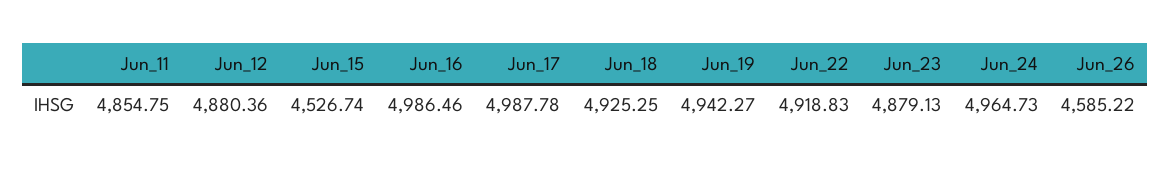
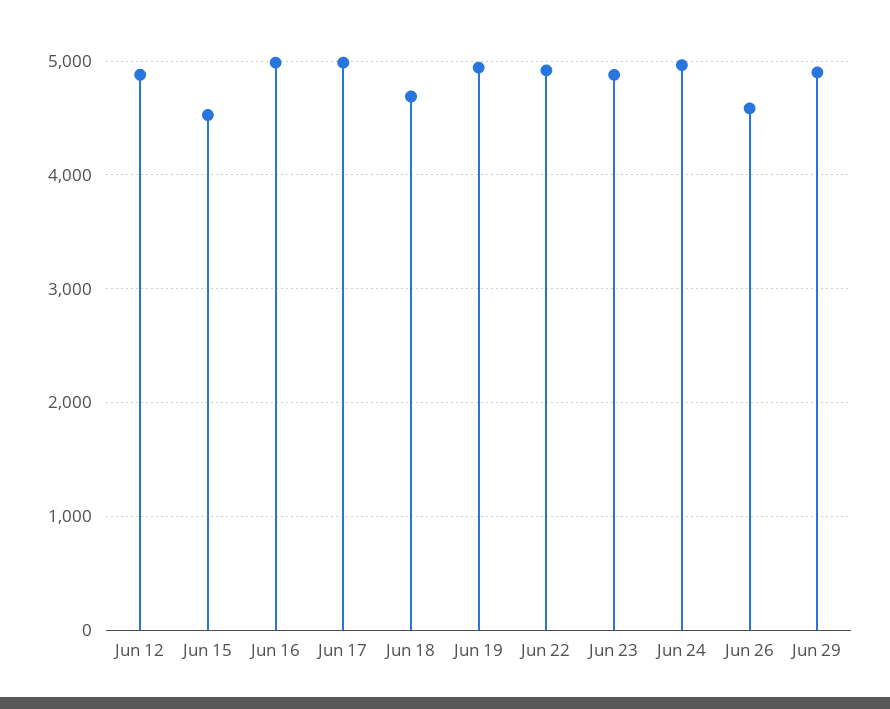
Jun_11: 4854.75 -> none
Jun_18: 4925.25 -> 4700
Jun 29: none -> 4900

